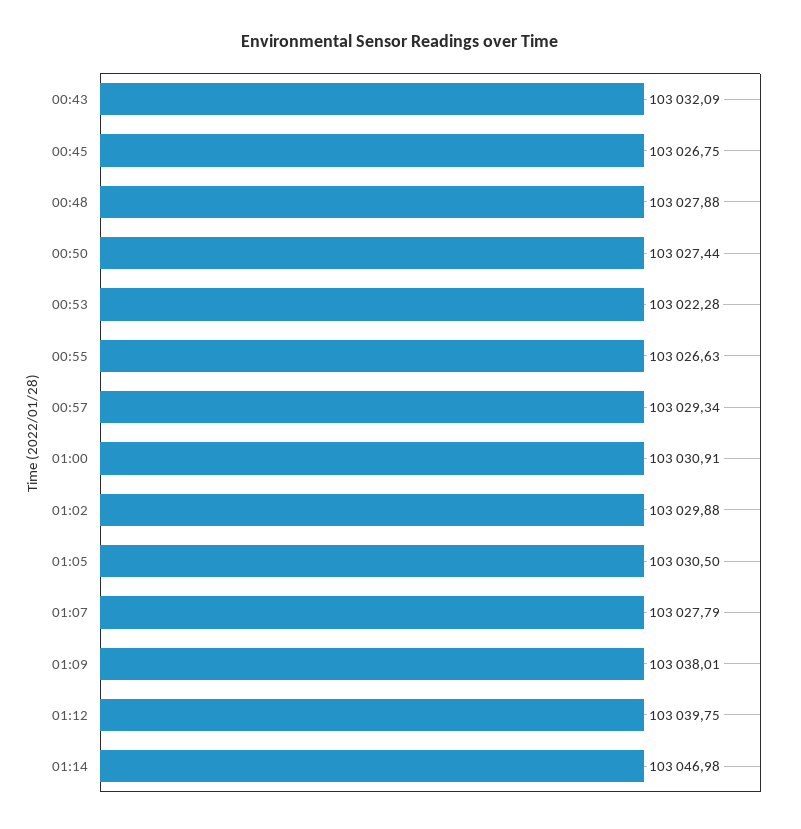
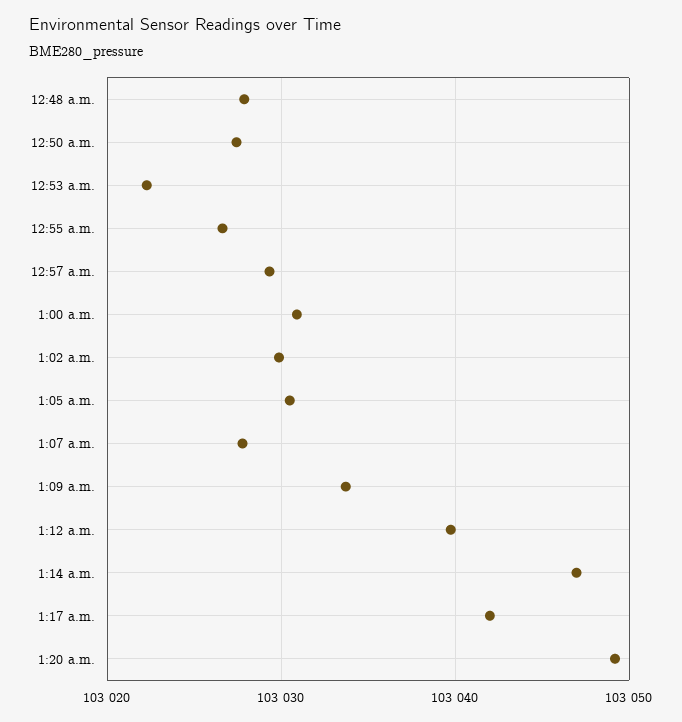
00:43: 103032.09 -> none
00:45: 103026.75 -> none
01:09: 103038.01 -> 103034
1:17 a.m.: none -> 103042
1:20 a.m.: none -> 103049

